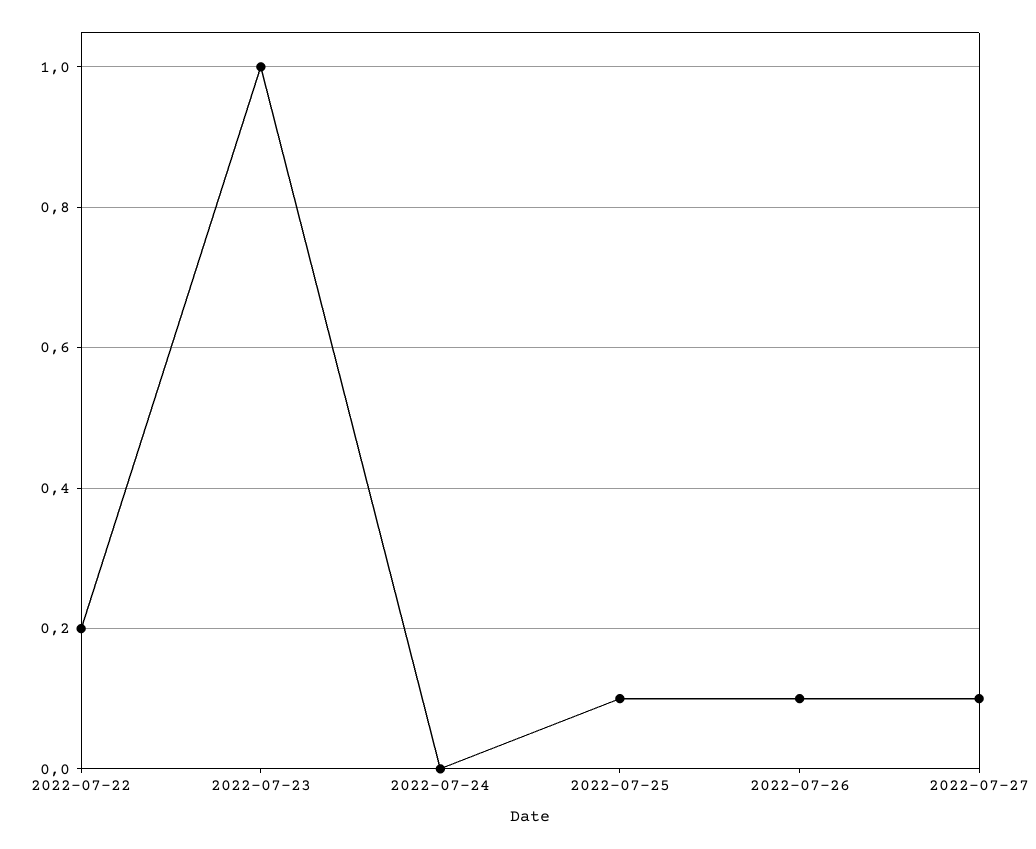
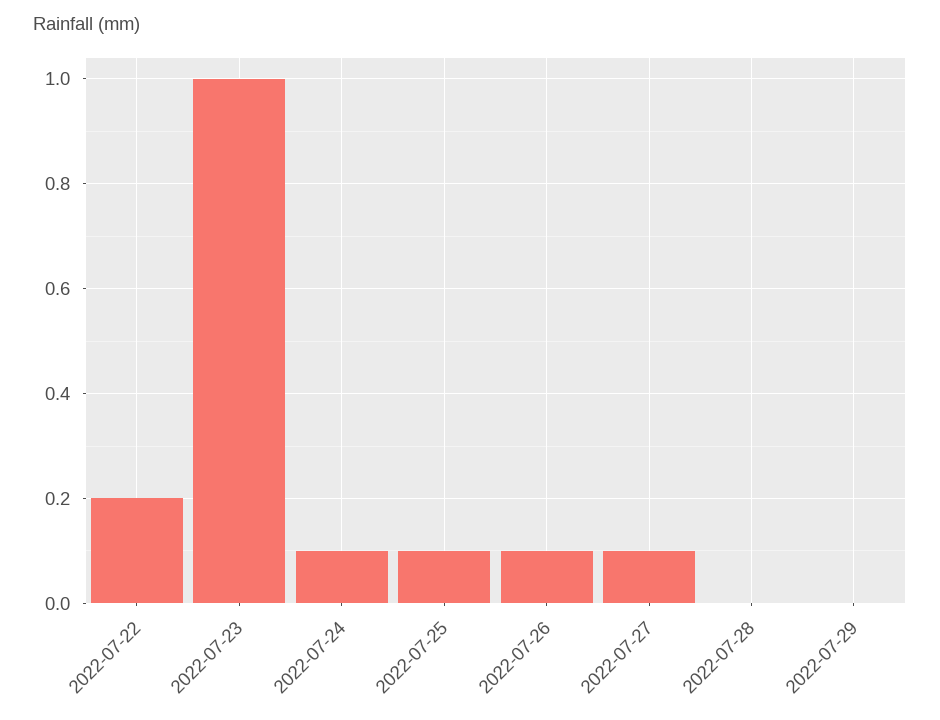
2022-07-24: 0 -> 0.1
2022-07-28: none -> 0
2022-07-29: none -> 0

